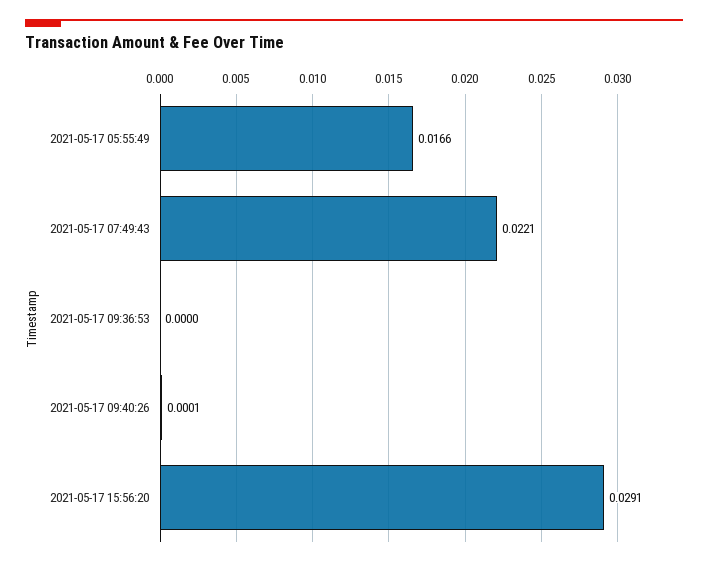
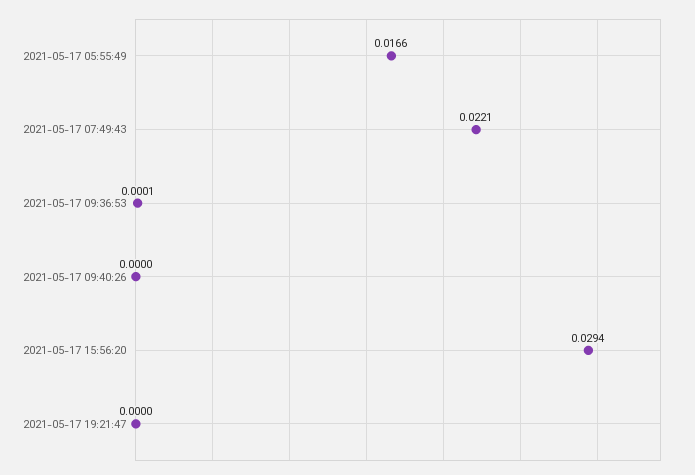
2021-05-17 09:36:53: 0 -> 0.0001
2021-05-17 09:40:26: 0.0001 -> 0
2021-05-17 15:56:20: 0.0291 -> 0.0294
2021-05-17 19:21:47: none -> 0

